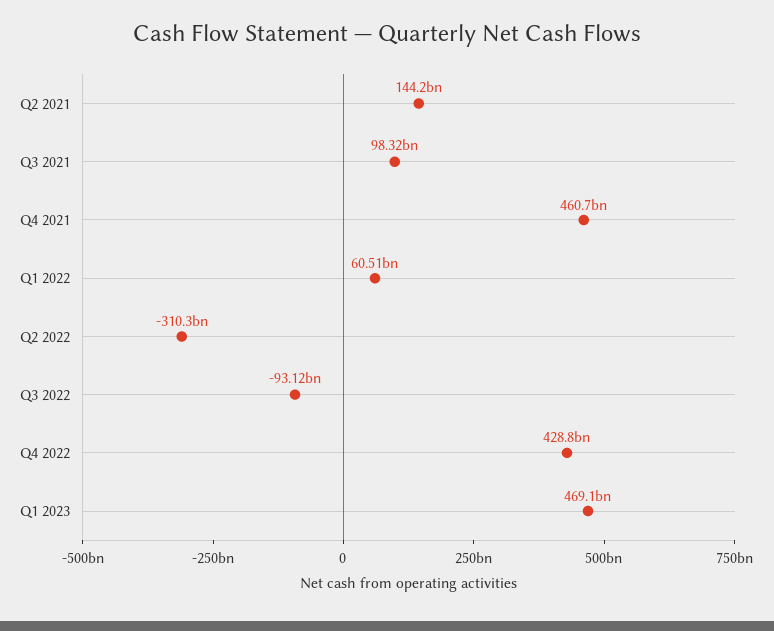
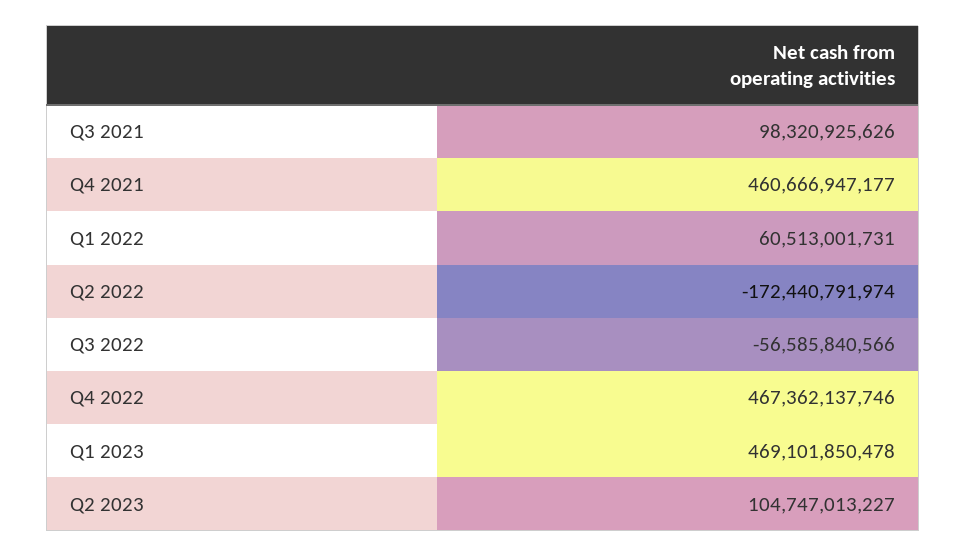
Q2 2021: 144200000000 -> none
Q2 2022: -310300000000 -> -172440791974
Q3 2022: -93120000000 -> -56585840566
Q4 2022: 428800000000 -> 467362137746
Q2 2023: none -> 104747013227

